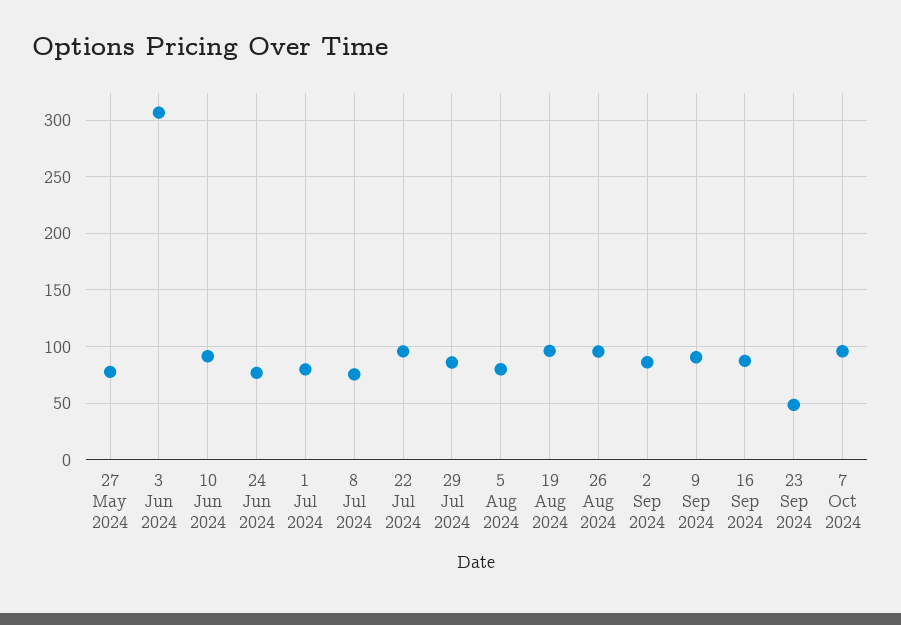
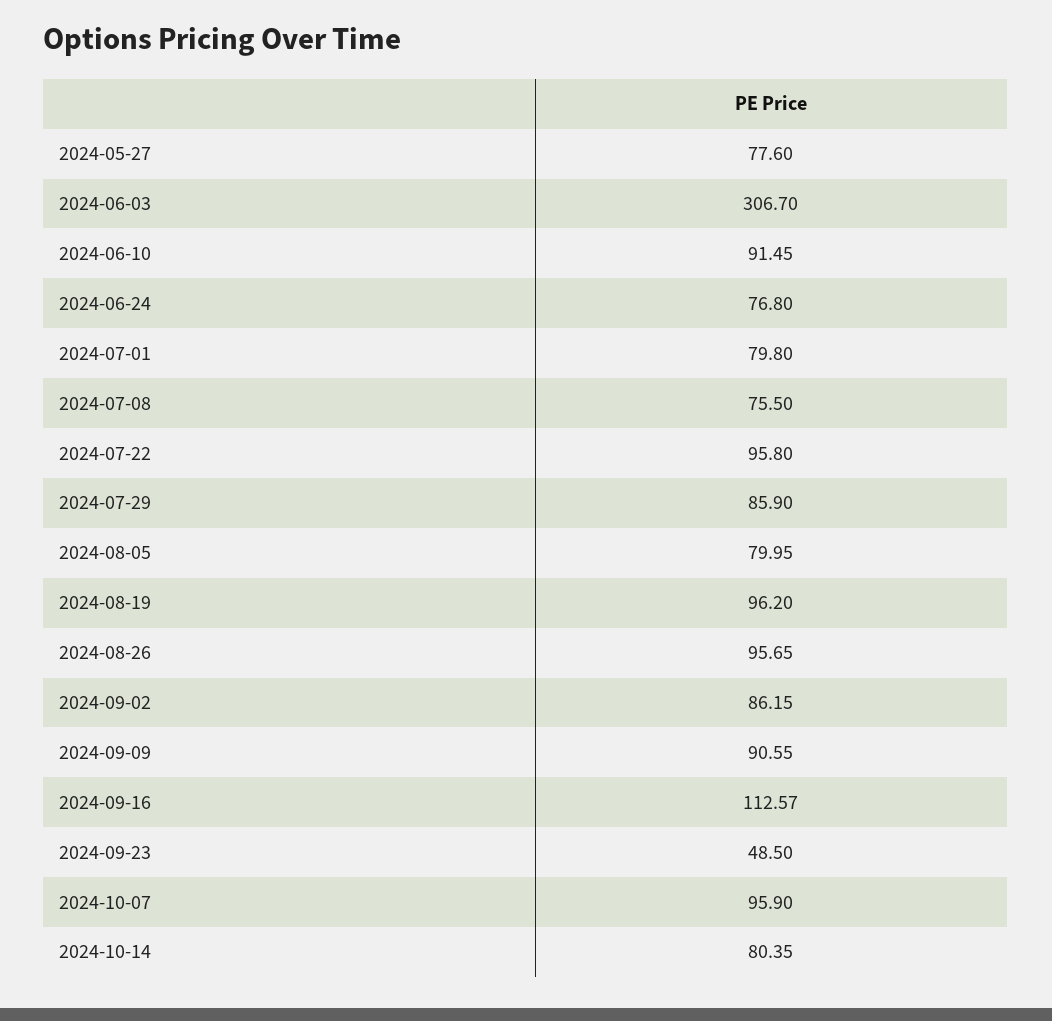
16 Sep 2024: 90 -> 112.57
2024-10-14: none -> 80.35

